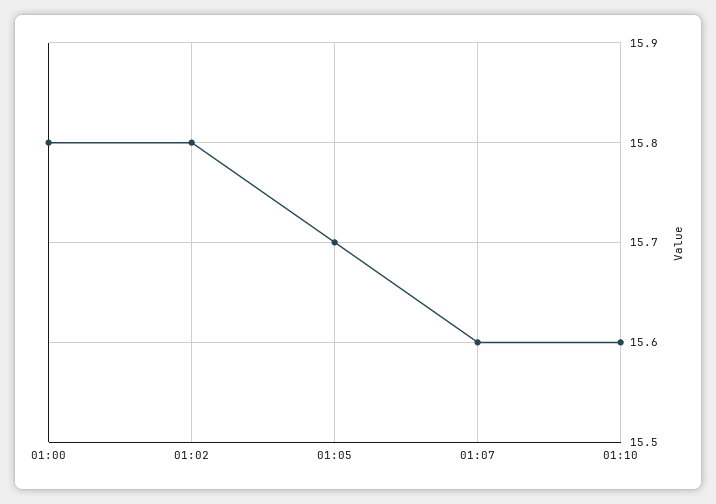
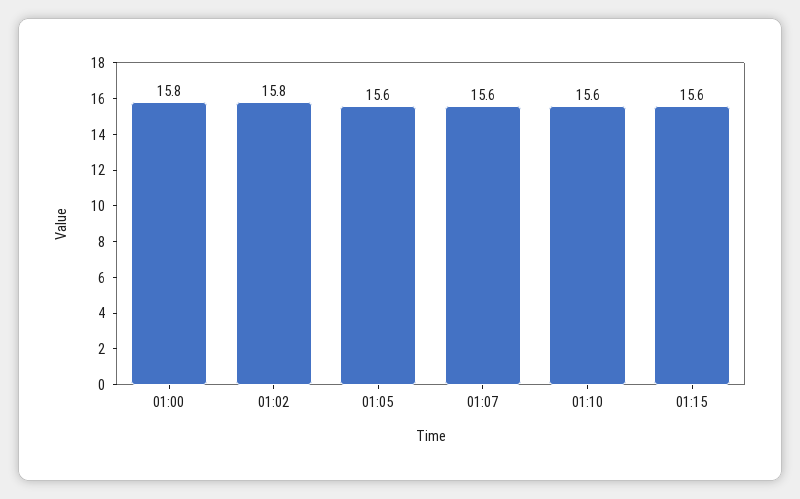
01:05: 15.7 -> 15.6
01:15: none -> 15.6

